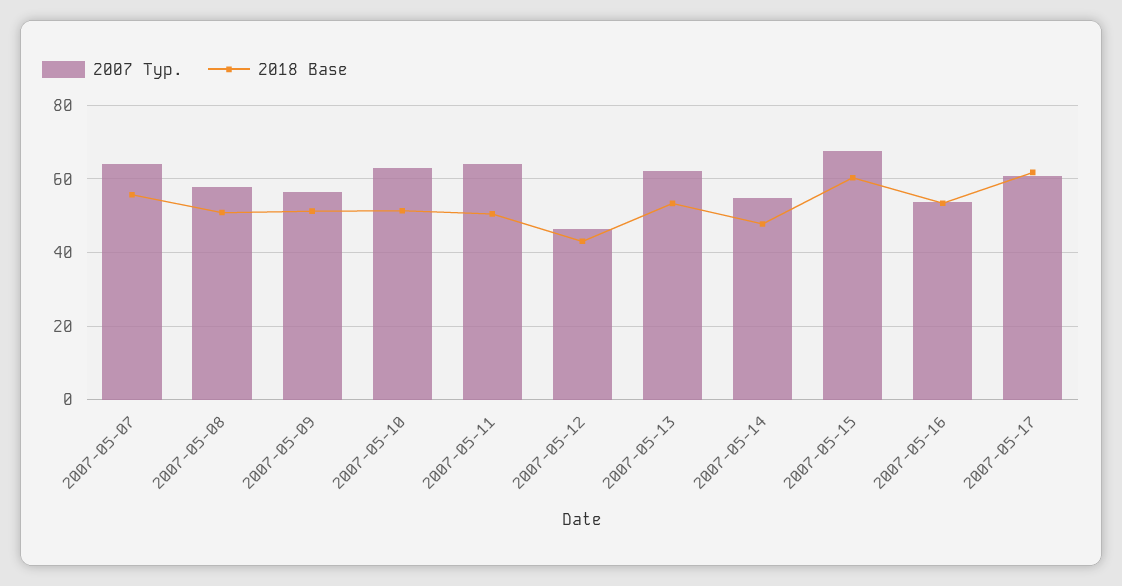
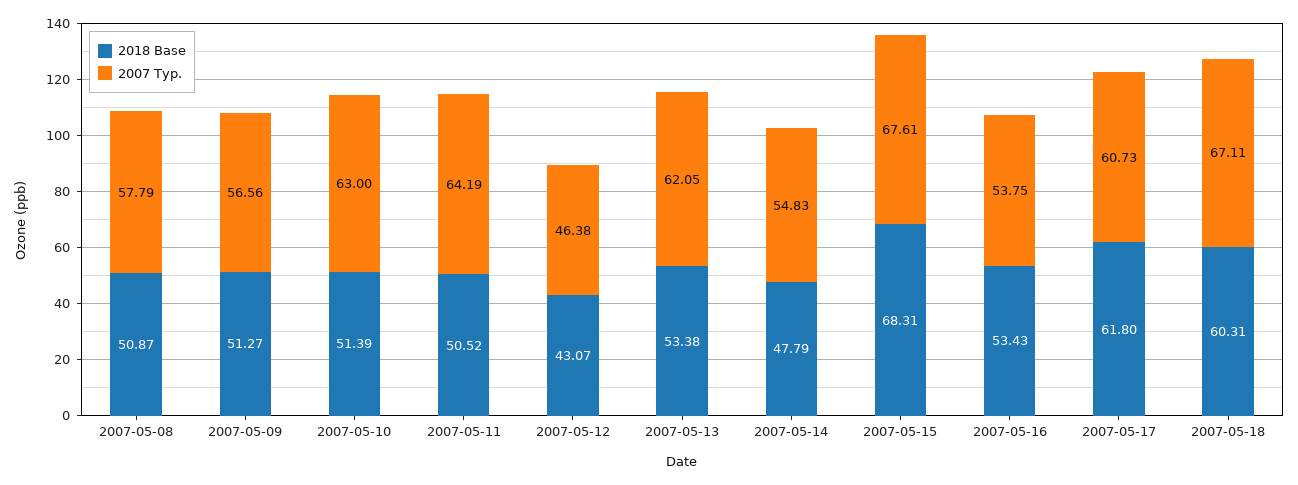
2007 Typ., 2007-05-07: 64 -> none
2018 Base, 2007-05-07: 56 -> none
2018 Base, 2007-05-15: 60 -> 68.31
2018 Base, 2007-05-18: none -> 60.31
2007 Typ., 2007-05-18: none -> 67.11

